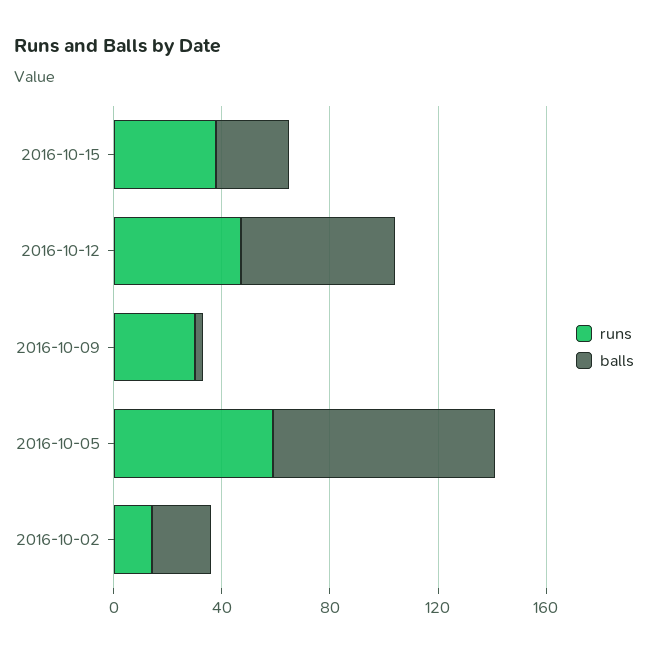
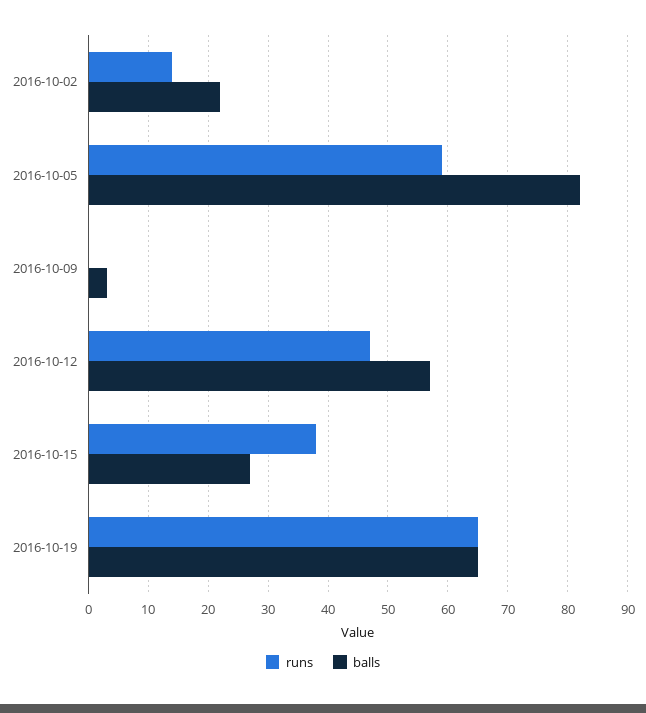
runs, 2016-10-09: 30 -> 0
runs, 2016-10-19: none -> 65
balls, 2016-10-19: none -> 65

